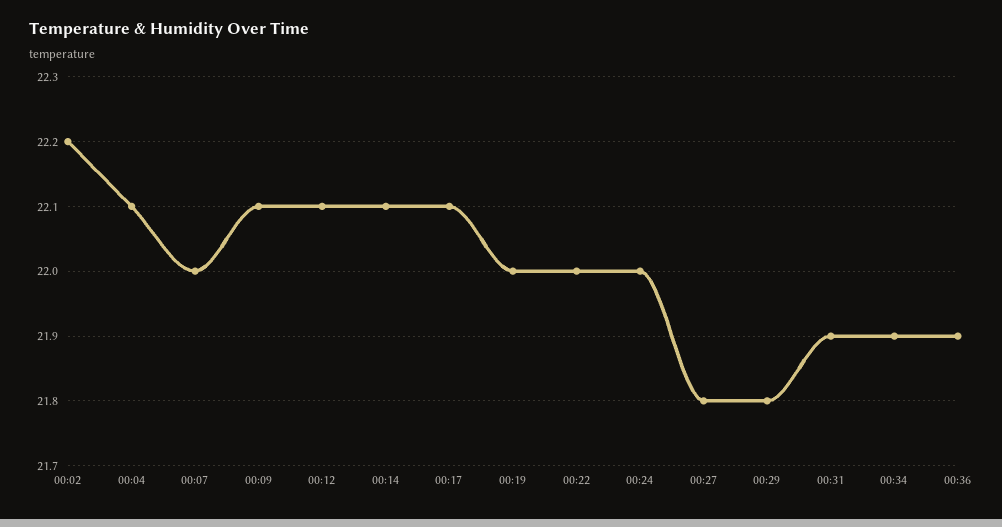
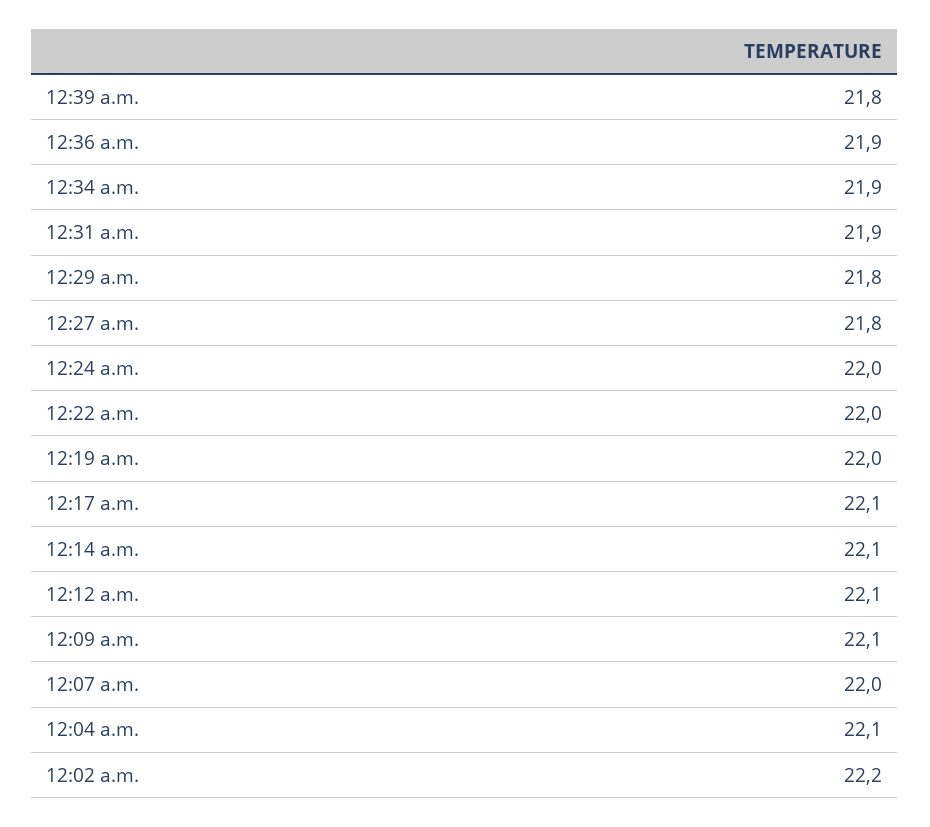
12:39 a.m.: none -> 21.8

